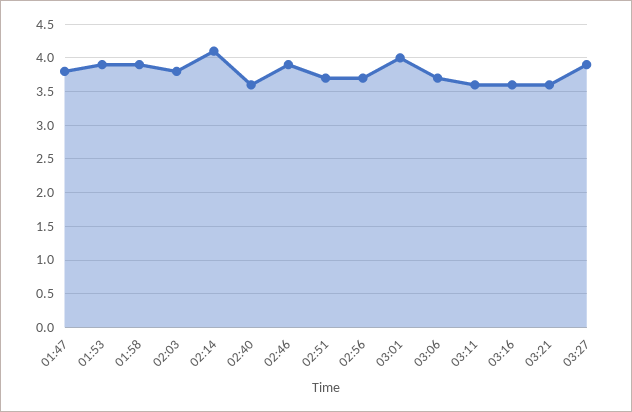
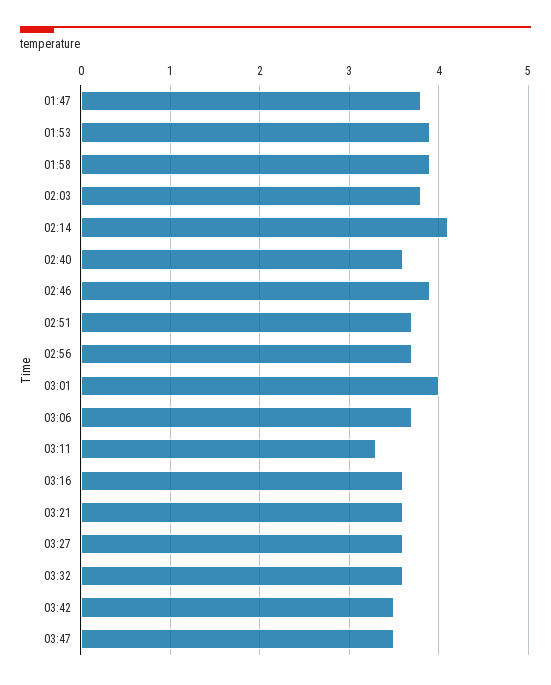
03:11: 3.6 -> 3.3
03:27: 3.9 -> 3.6
03:32: none -> 3.6
03:42: none -> 3.5
03:47: none -> 3.5

